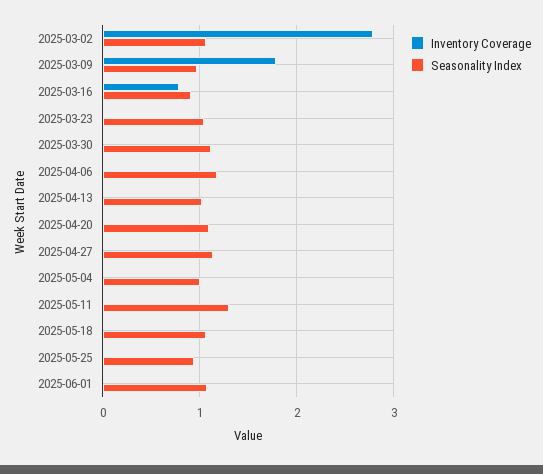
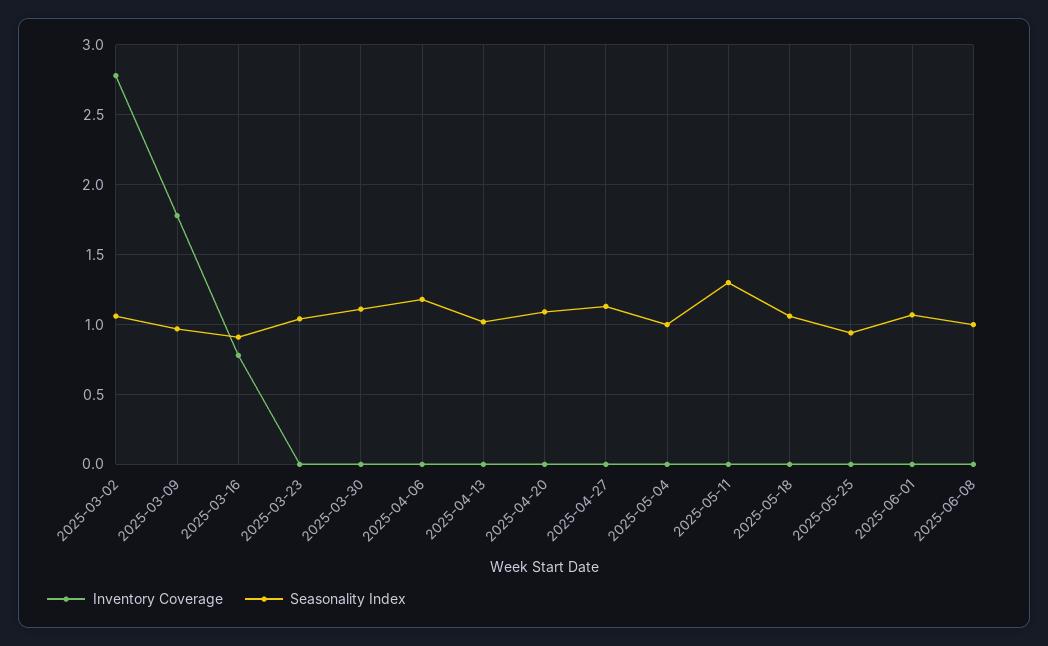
Inventory Coverage, 2025-06-08: none -> 0
Seasonality Index, 2025-06-08: none -> 1

